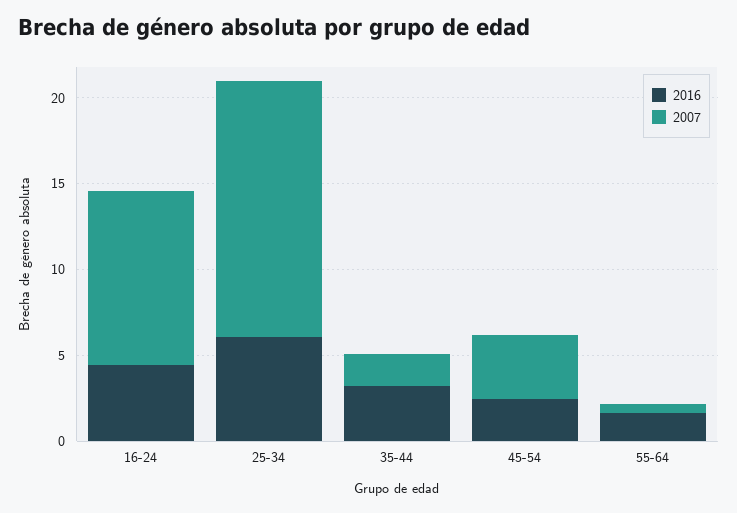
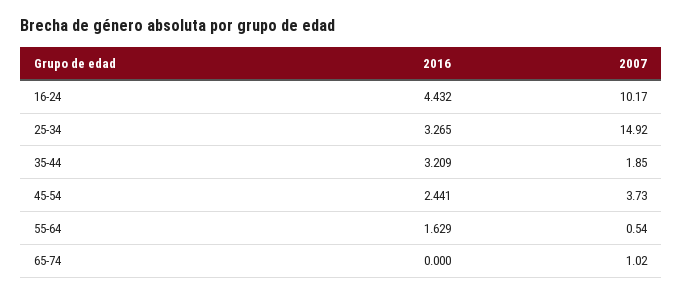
2016, 25-34: 6 -> 3.265
2016, 65-74: none -> 0
2007, 65-74: none -> 1.02

